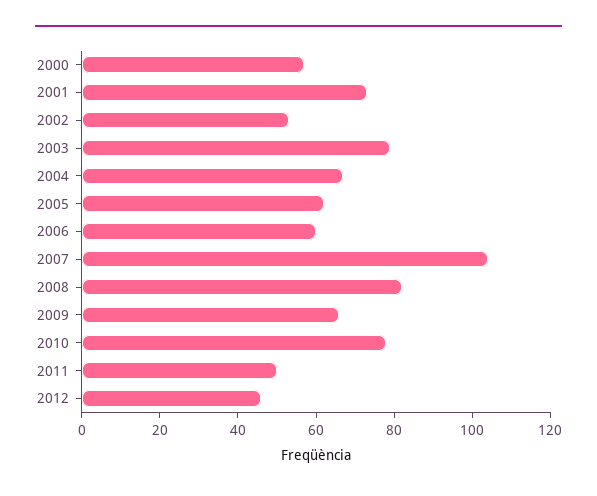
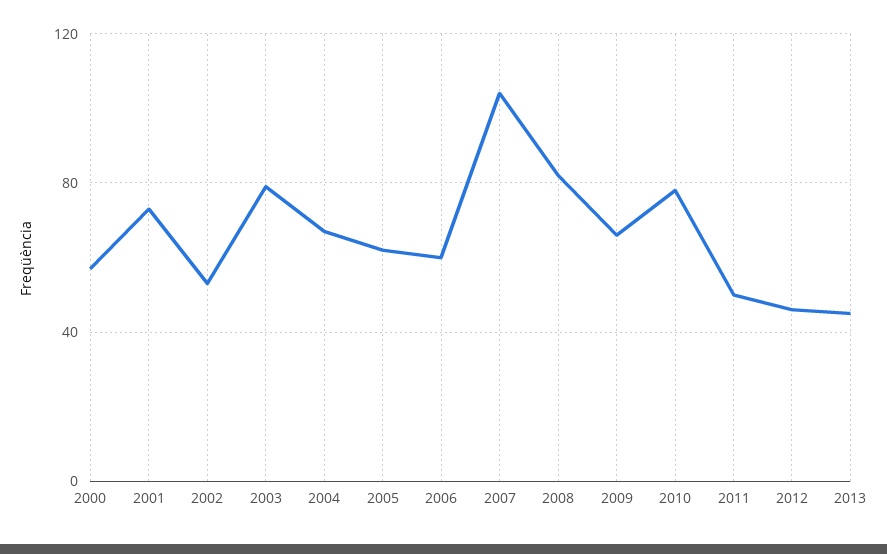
2013: none -> 45

